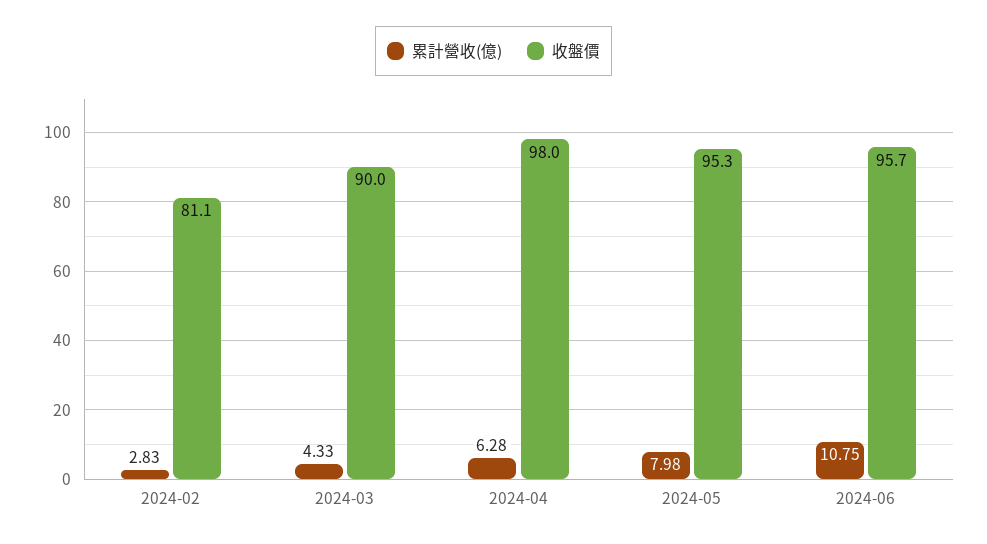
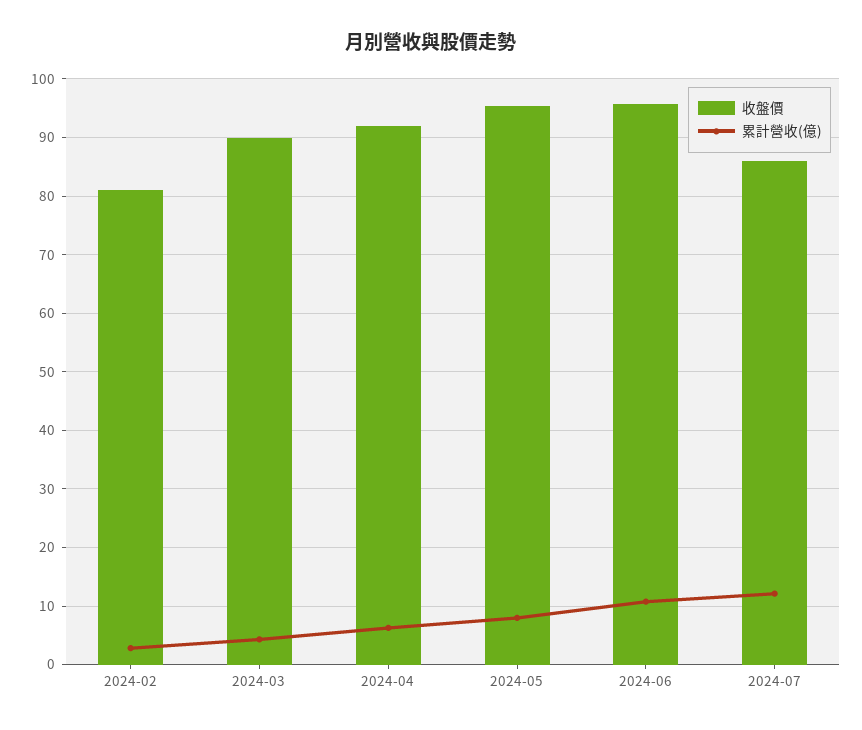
收盤價, 2024-04: 98 -> 92
收盤價, 2024-07: none -> 86
累計營收(億), 2024-07: none -> 12

